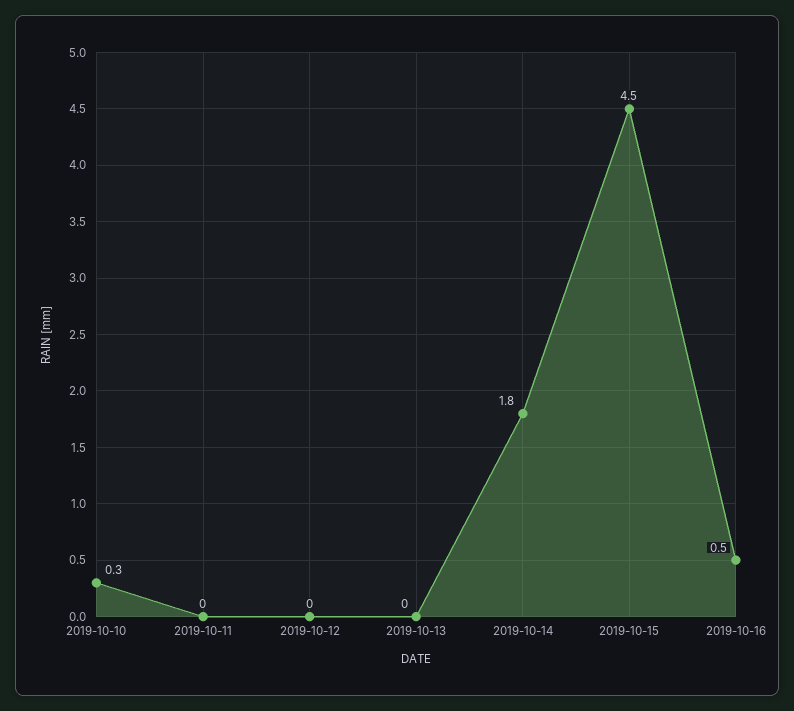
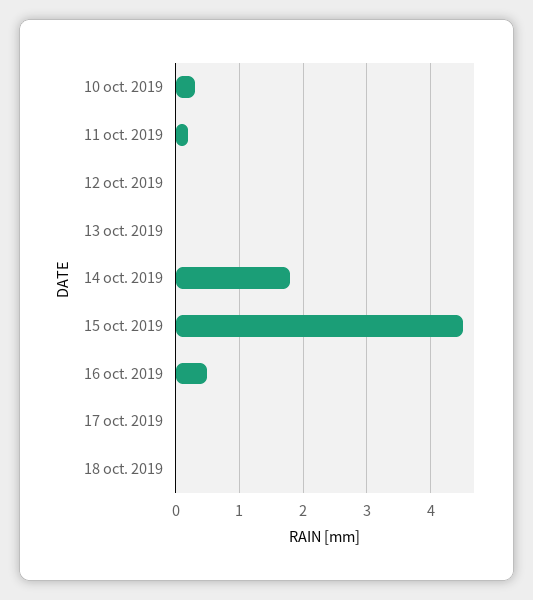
2019-10-11: 0 -> 0.2
17 oct. 2019: none -> 0
18 oct. 2019: none -> 0

